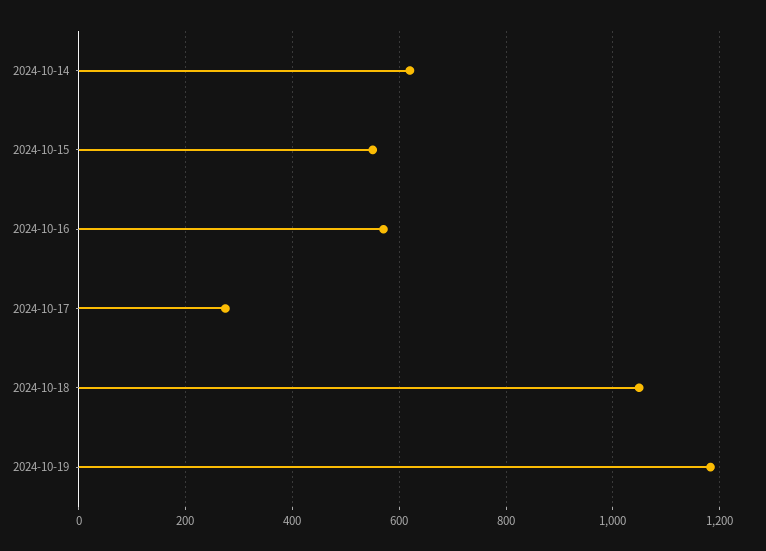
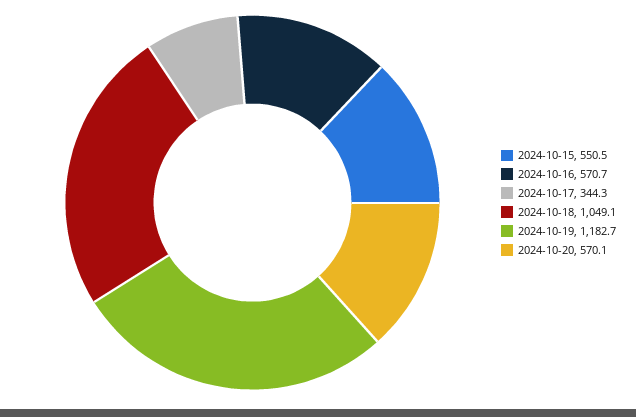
2024-10-14: 620 -> none
2024-10-17: 280 -> 344.3
2024-10-20: none -> 570.1

